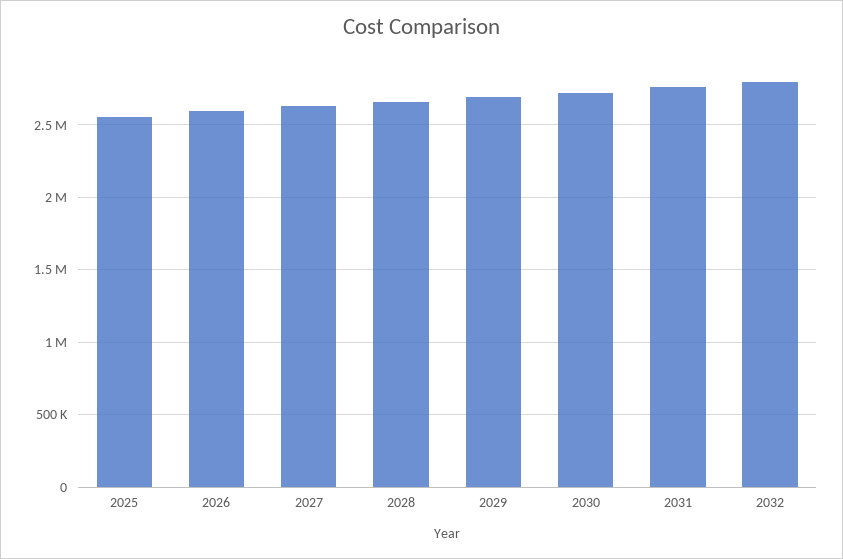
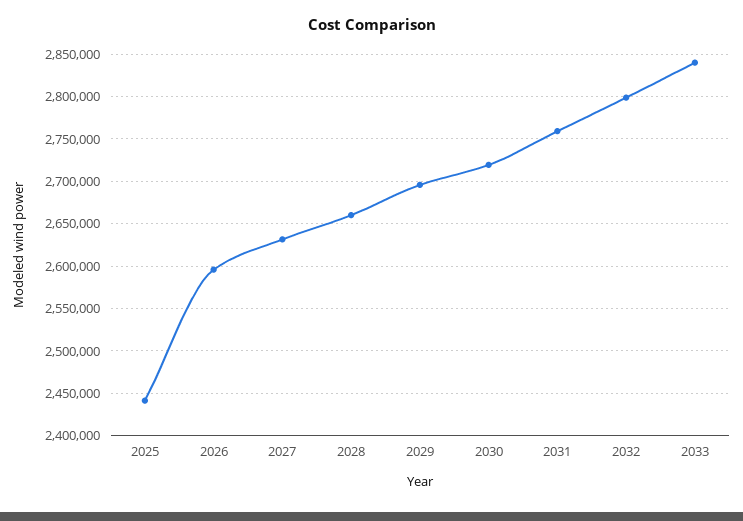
2025: 2550000 -> 2440000
2033: none -> 2840000

